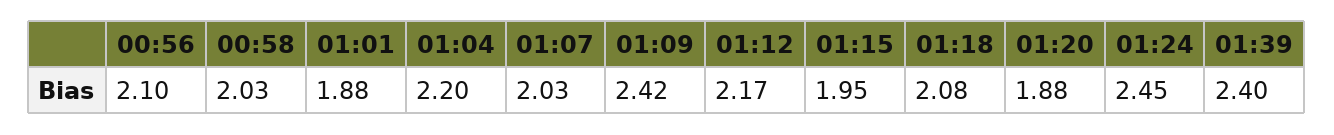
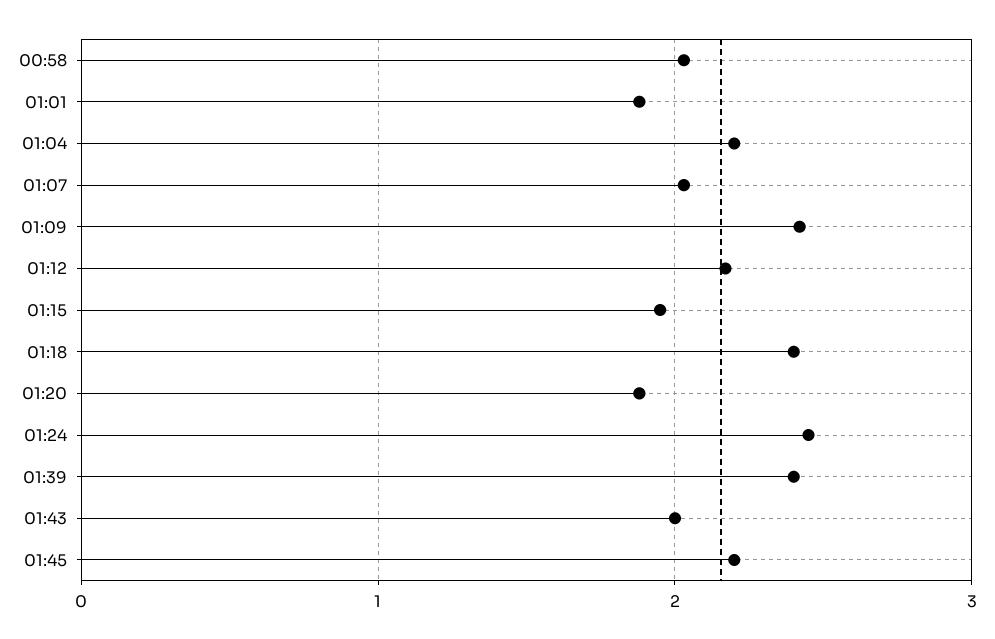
00:56: 2.1 -> none
01:18: 2.08 -> 2.4
01:43: none -> 2
01:45: none -> 2.2

